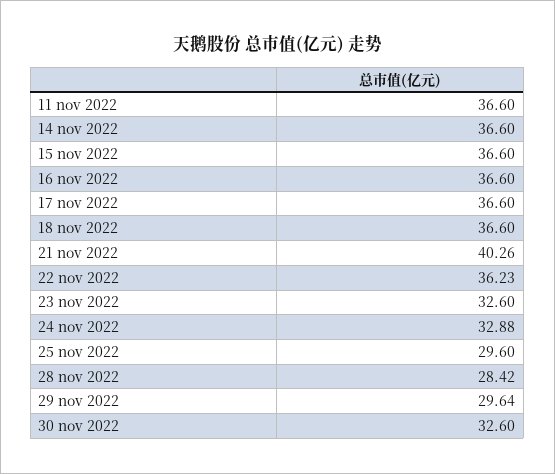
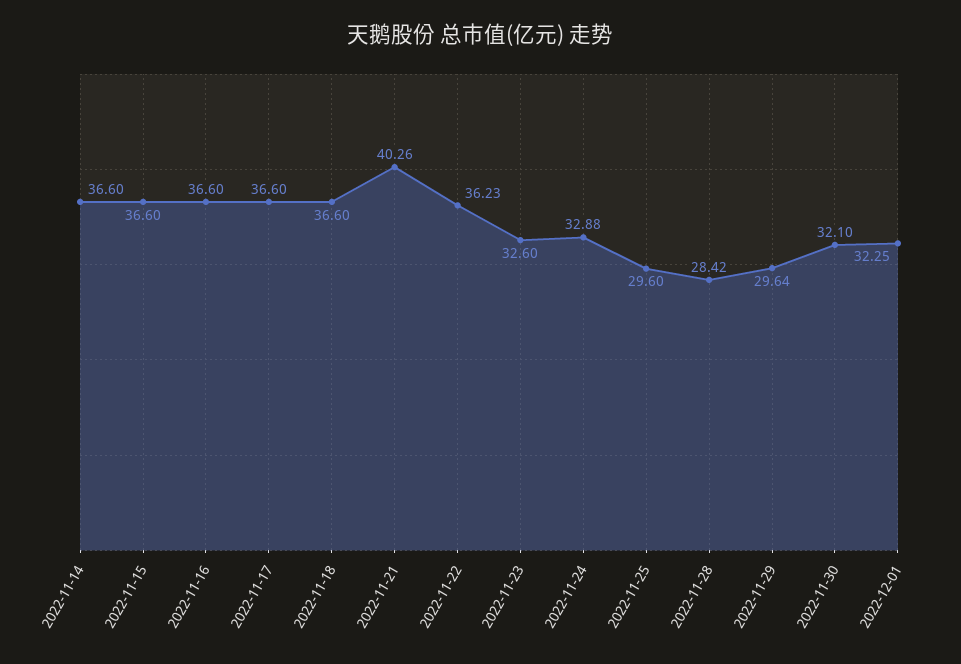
11 nov 2022: 36.6 -> none
30 nov 2022: 32.6 -> 32.1
2022-12-01: none -> 32.25

